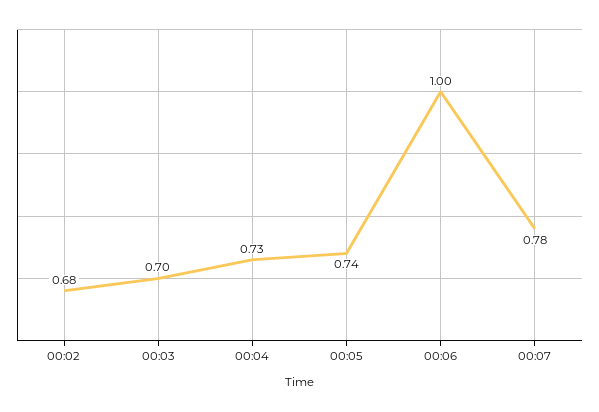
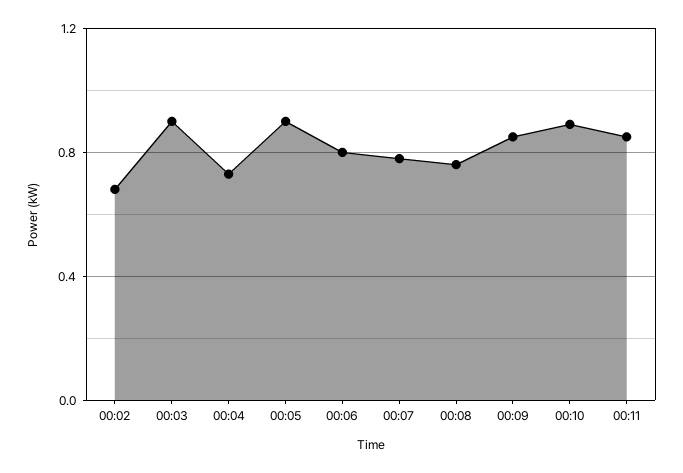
00:03: 0.7 -> 0.9
00:05: 0.74 -> 0.9
00:06: 1 -> 0.8
00:08: none -> 0.75
00:09: none -> 0.85
00:10: none -> 0.9
00:11: none -> 0.85

